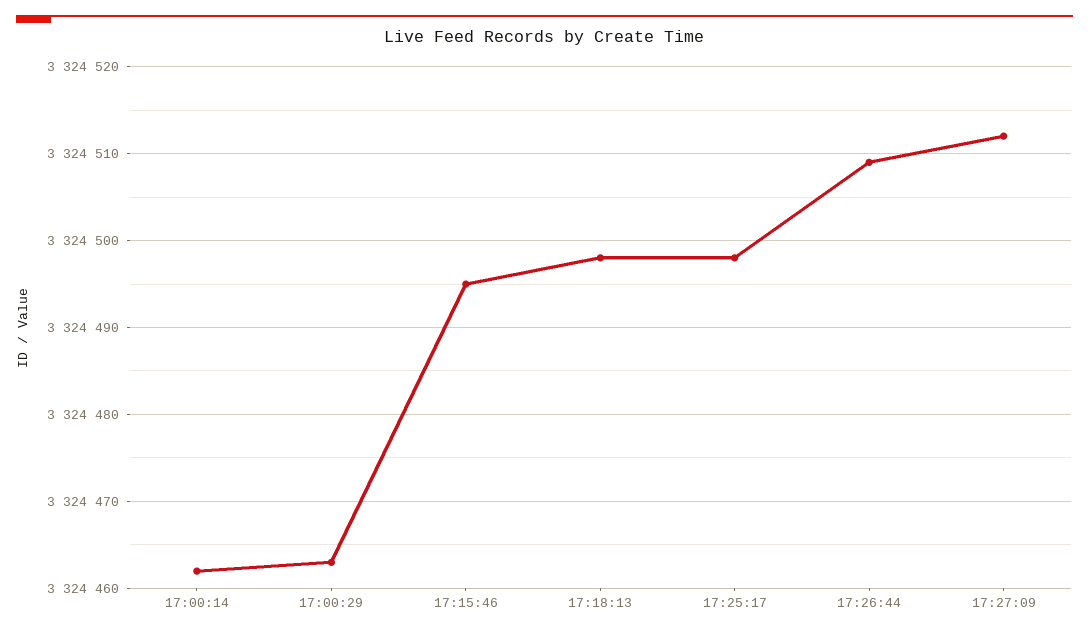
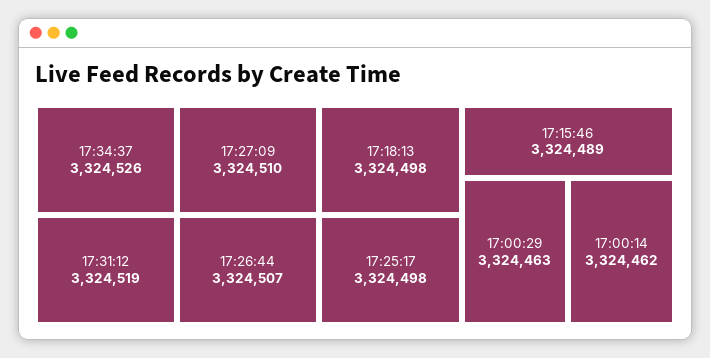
17:15:46: 3324495 -> 3324489
17:26:44: 3324509 -> 3324507
17:27:09: 3324512 -> 3324510
17:34:37: none -> 3324526
17:31:12: none -> 3324519

